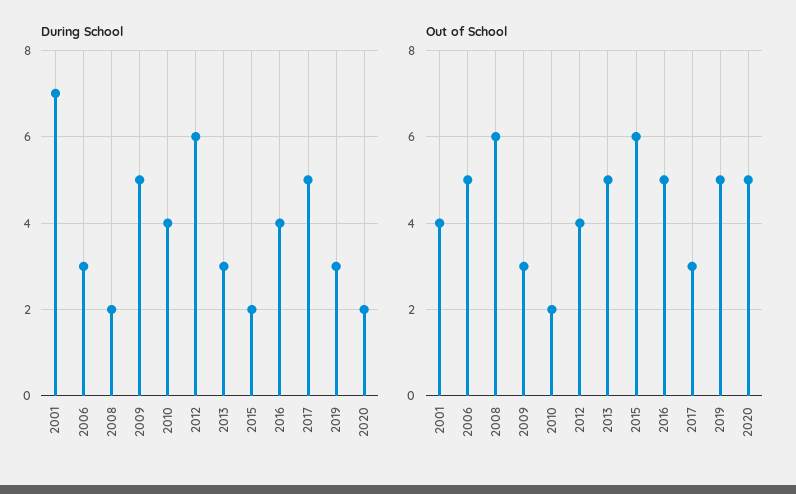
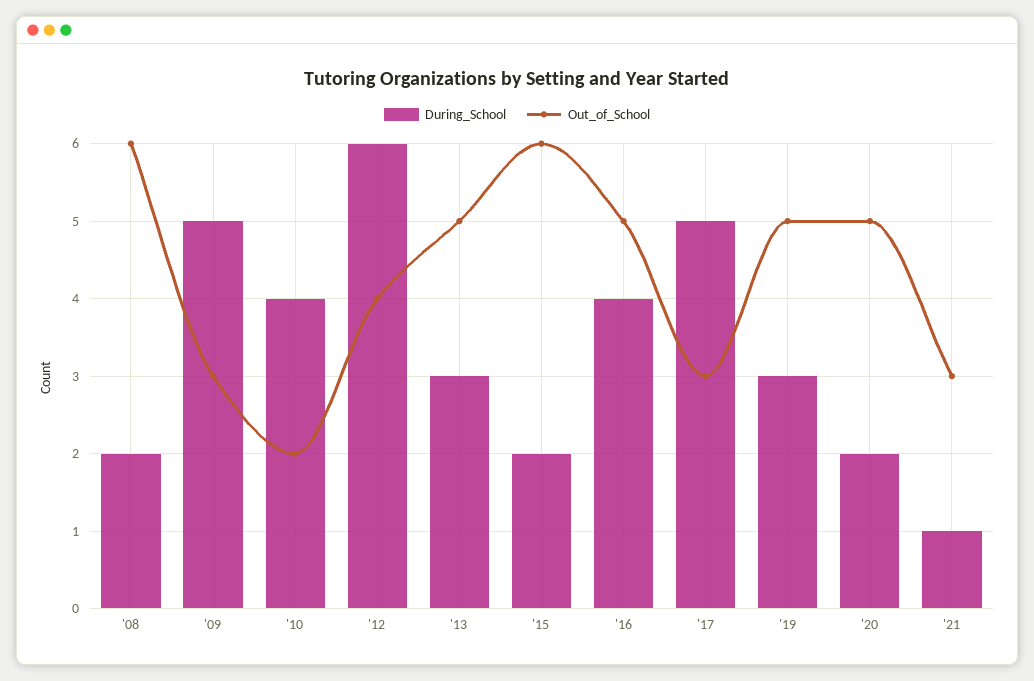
During School, 2001: 7 -> none
During School, 2006: 3 -> none
Out of School, 2001: 4 -> none
Out of School, 2006: 5 -> none
During School, '21: none -> 1
Out of School, '21: none -> 3

